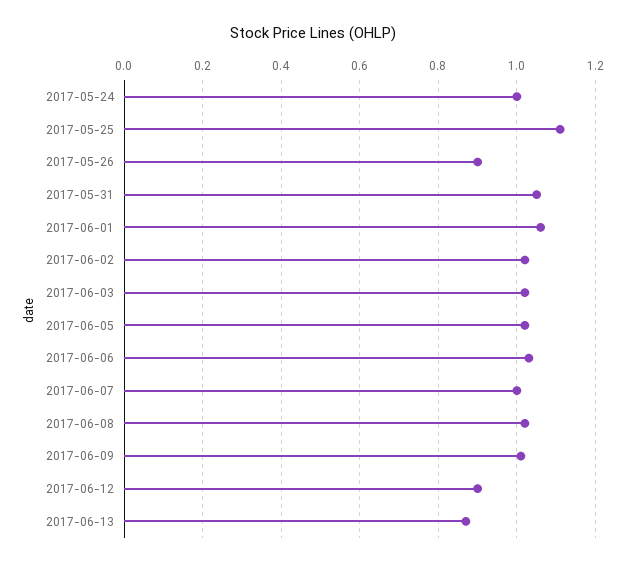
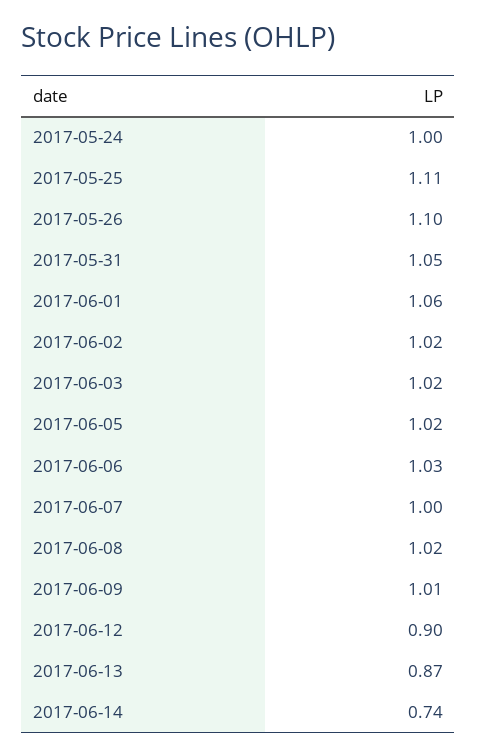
2017-05-26: 0.9 -> 1.1
2017-06-14: none -> 0.74

